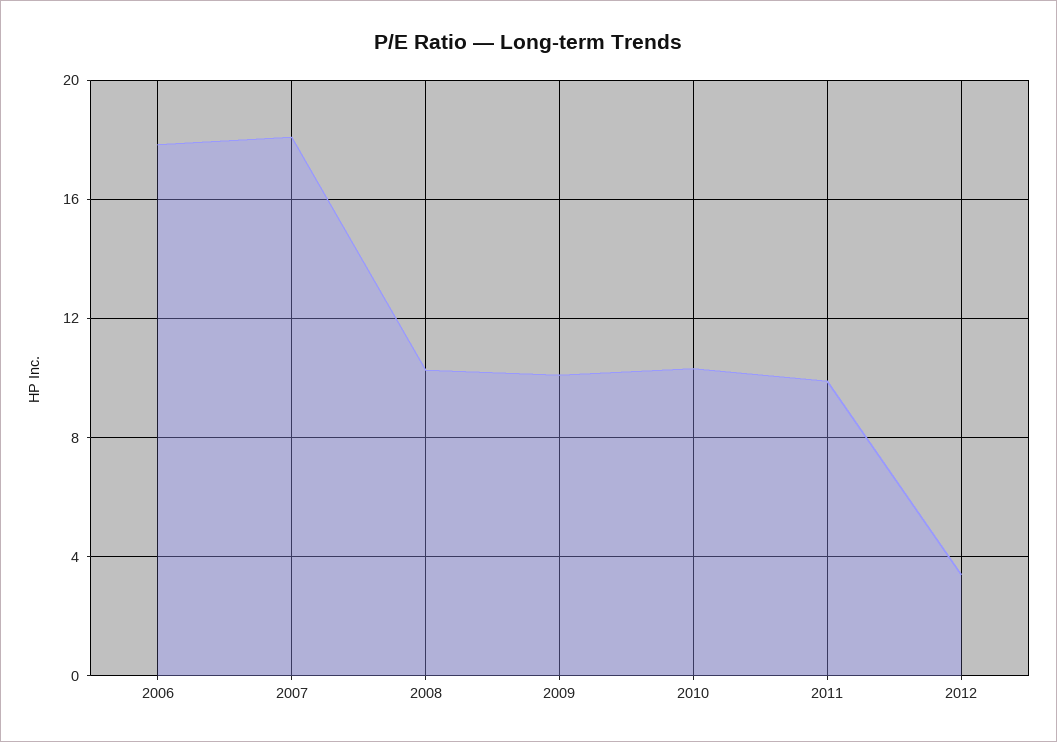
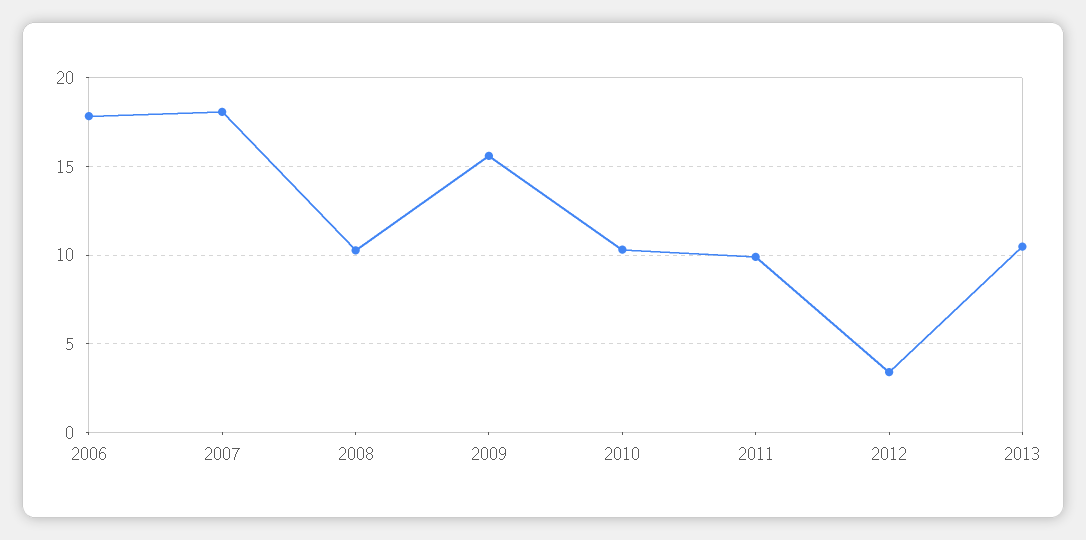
2009: 10 -> 15.5
2013: none -> 10.5

